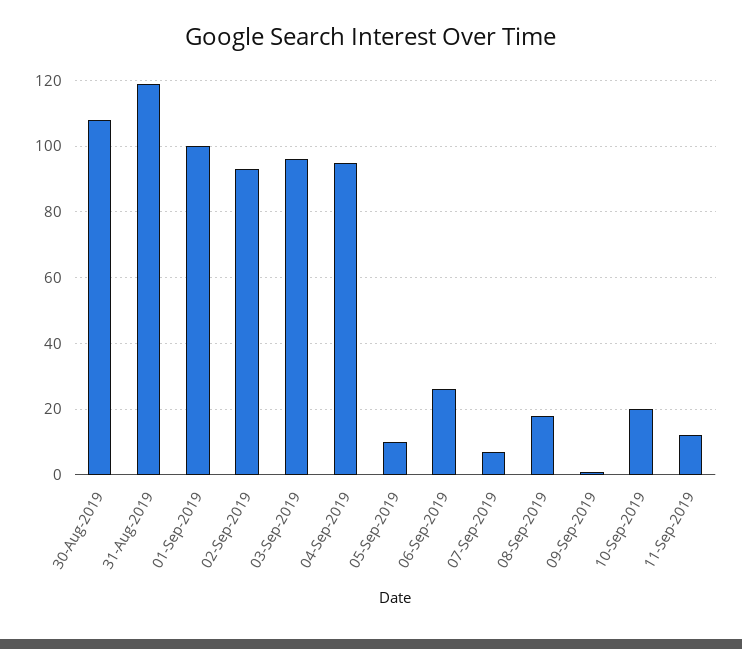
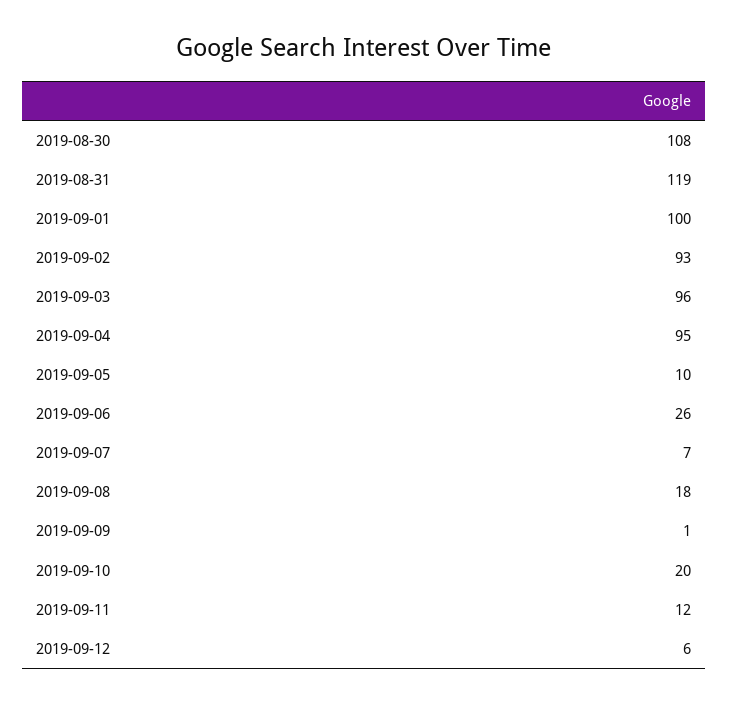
2019-09-12: none -> 6

